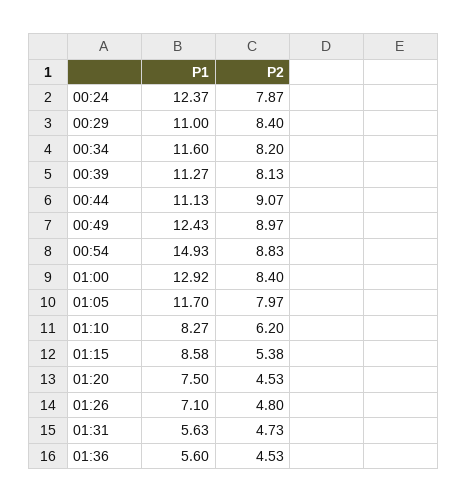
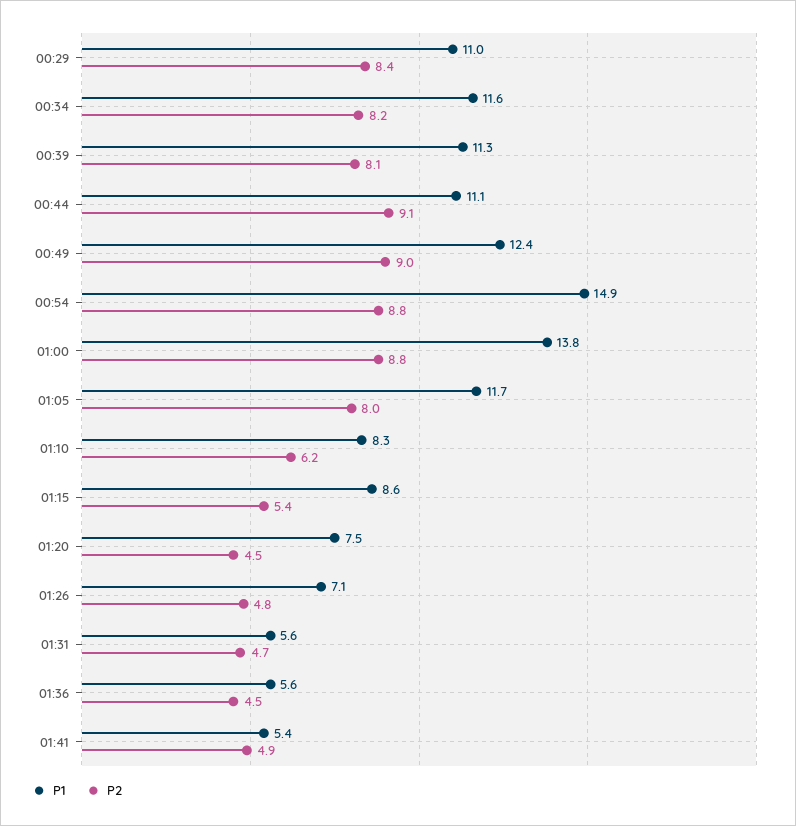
P1, 00:24: 12.37 -> none
P2, 00:24: 7.87 -> none
P1, 01:00: 12.92 -> 13.8
P2, 01:00: 8.4 -> 8.8
P1, 01:41: none -> 5.4
P2, 01:41: none -> 4.9

